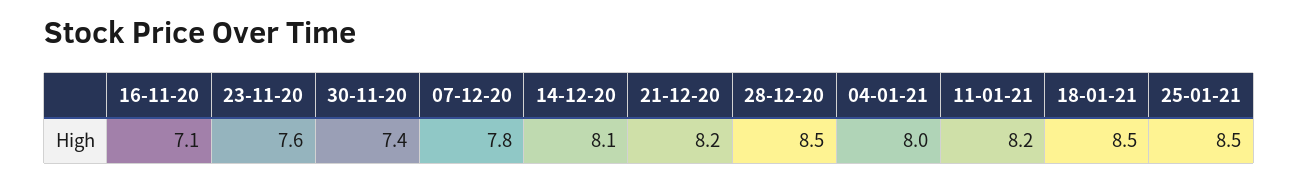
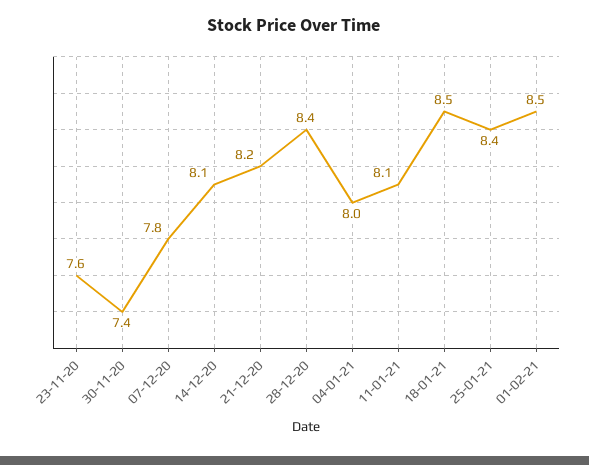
16-11-20: 7.1 -> none
28-12-20: 8.5 -> 8.4
11-01-21: 8.2 -> 8.1
25-01-21: 8.5 -> 8.4
01-02-21: none -> 8.5

